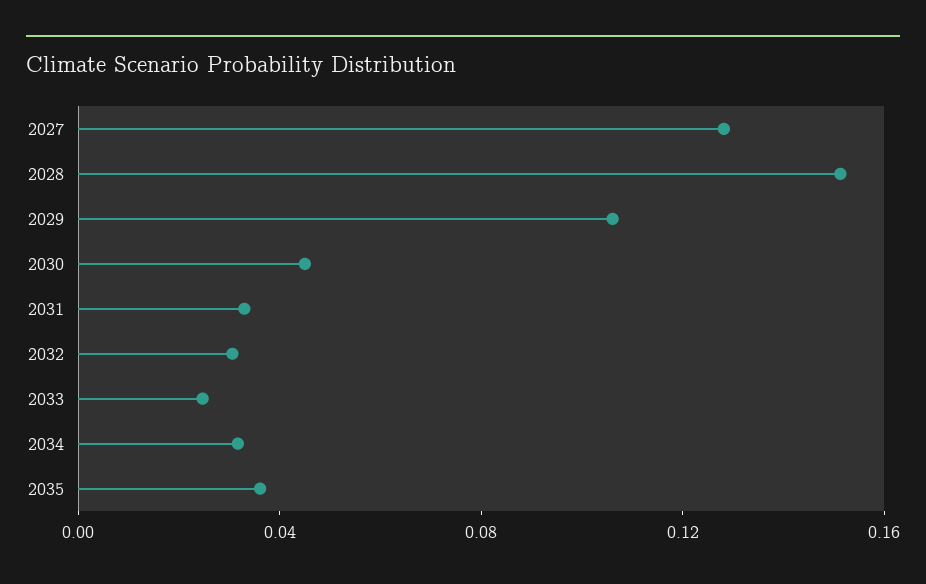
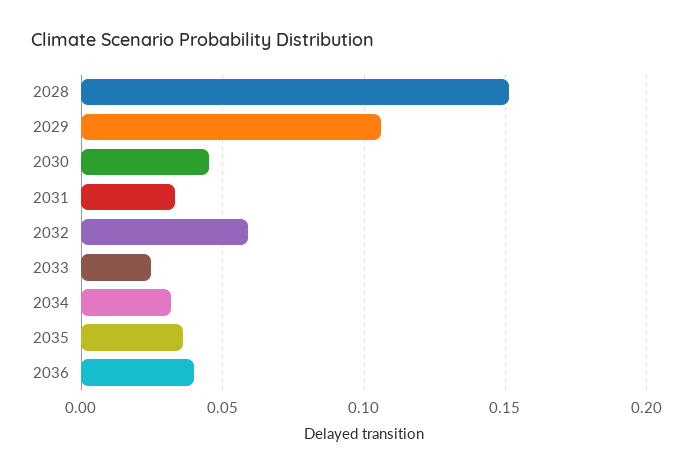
2027: 0.13 -> none
2032: 0.03 -> 0.06
2036: none -> 0.04

